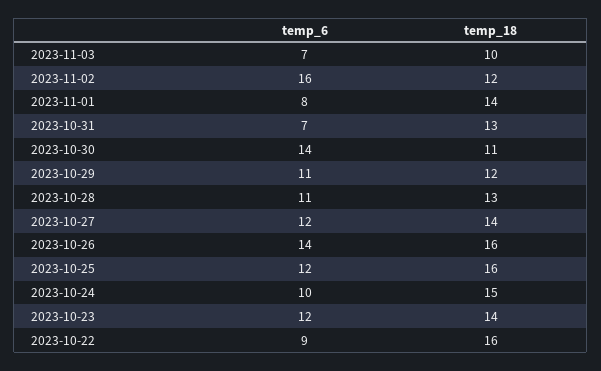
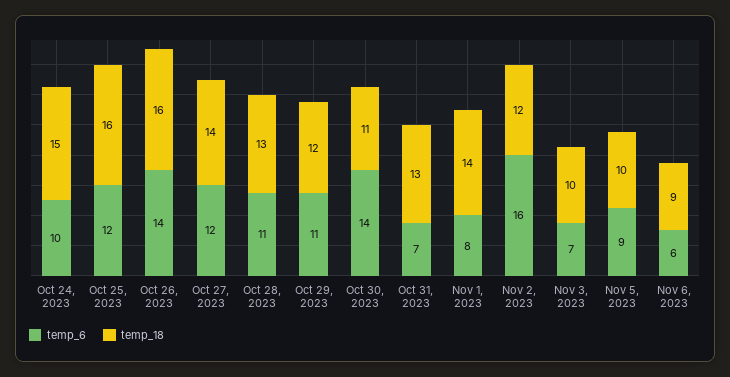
temp_6, 2023-10-23: 12 -> none
temp_18, 2023-10-23: 14 -> none
temp_6, 2023-10-22: 9 -> none
temp_18, 2023-10-22: 16 -> none
temp_6, Nov 5, 2023: none -> 9
temp_18, Nov 5, 2023: none -> 10
temp_6, Nov 6, 2023: none -> 6
temp_18, Nov 6, 2023: none -> 9

